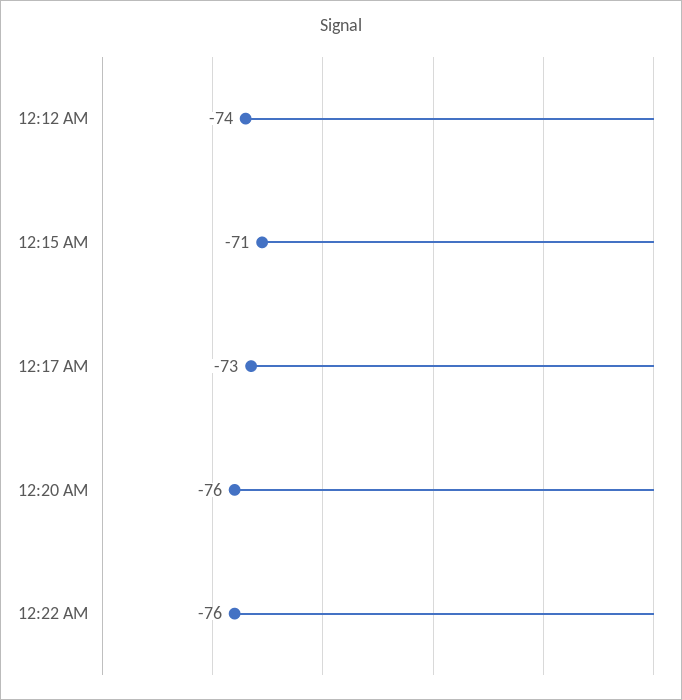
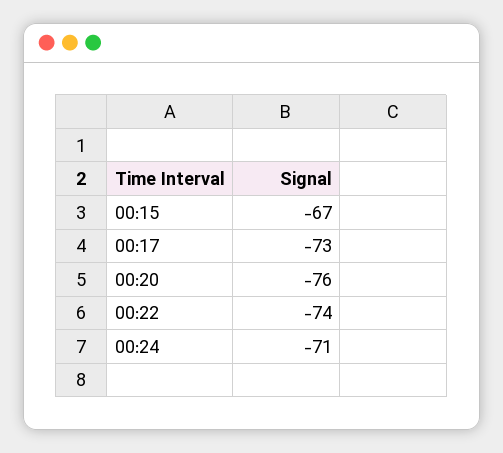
12:12 AM: -74 -> none
12:15 AM: -71 -> -67
12:22 AM: -76 -> -74
00:24: none -> -71

